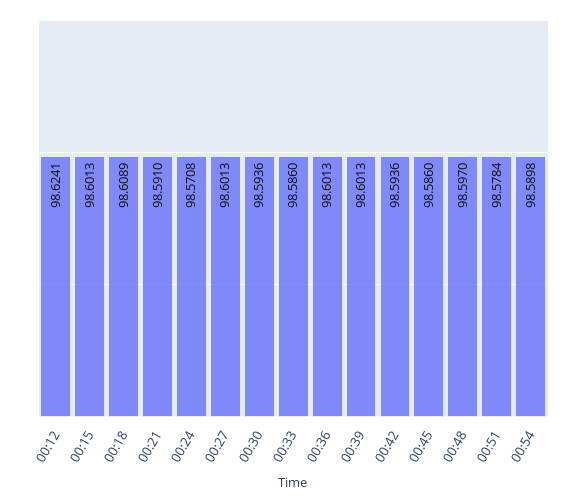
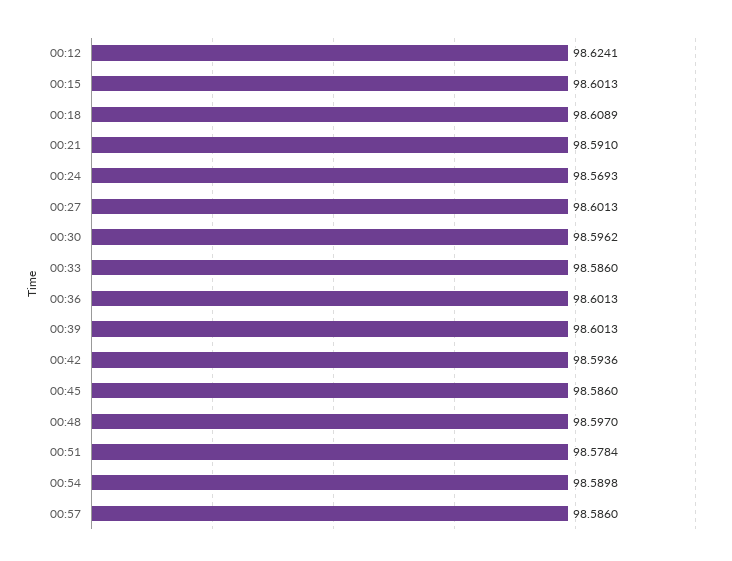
00:24: 98.5708 -> 98.5693
00:30: 98.5936 -> 98.5962
00:57: none -> 98.586

